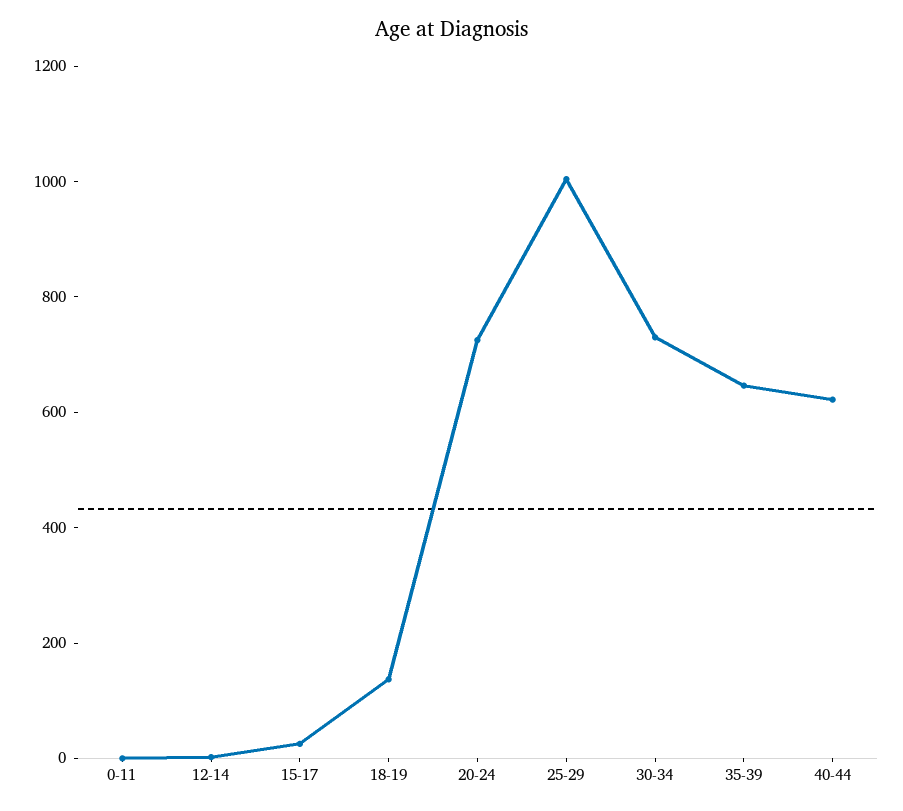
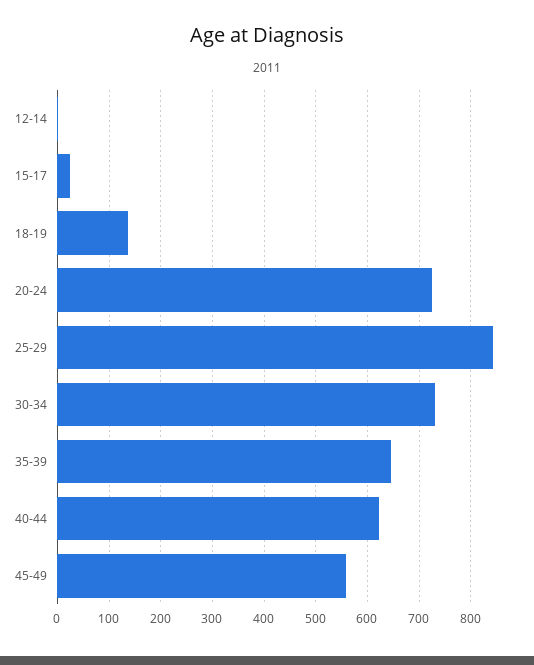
0-11: 0 -> none
25-29: 1000 -> 840
45-49: none -> 560

